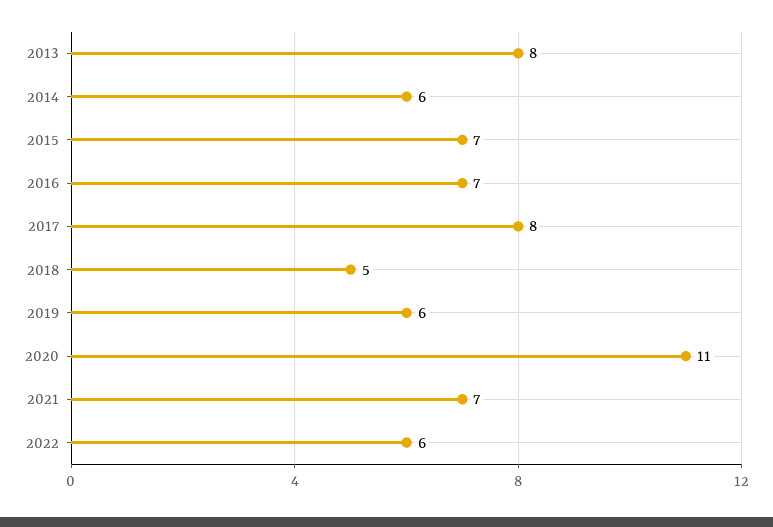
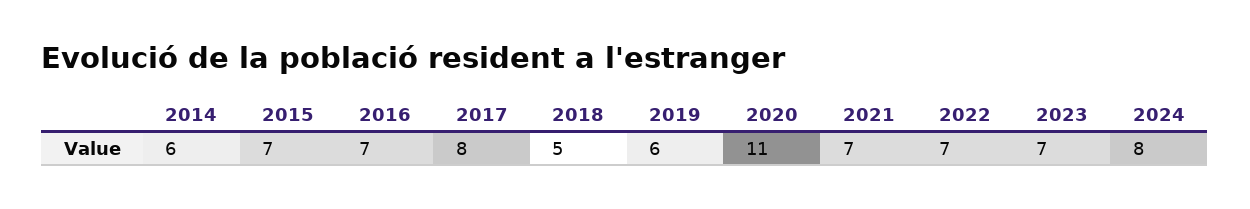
2013: 8 -> none
2022: 6 -> 7
2023: none -> 7
2024: none -> 8

